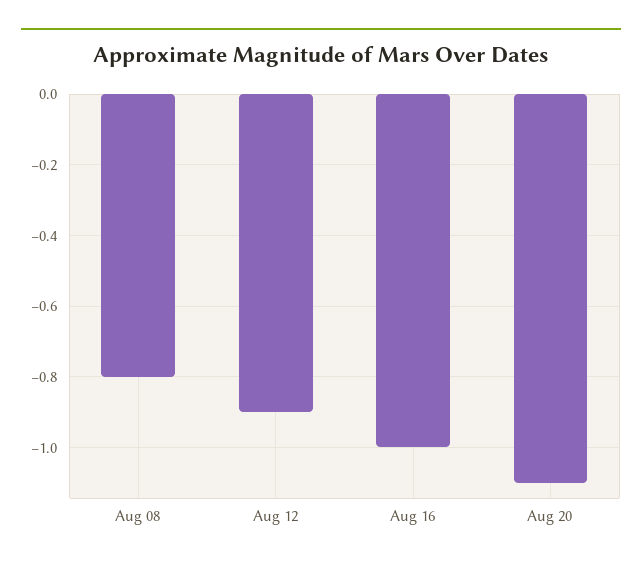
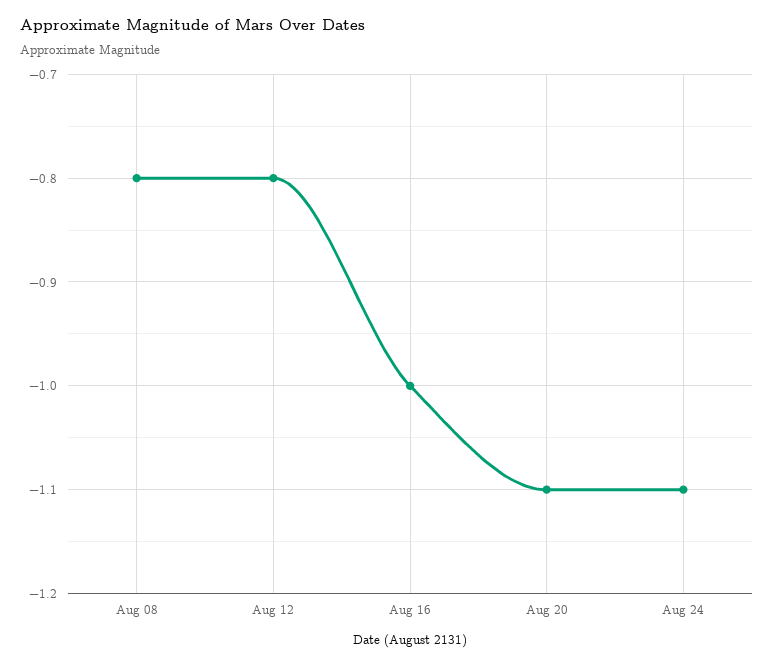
Aug 12: -0.9 -> -0.8
Aug 24: none -> -1.1

